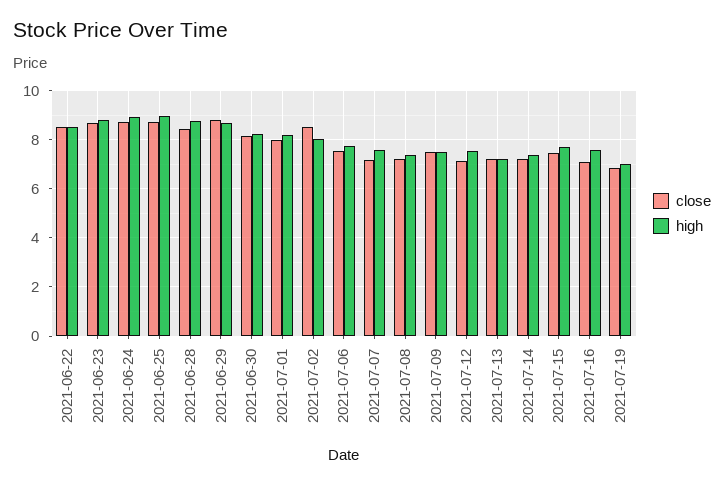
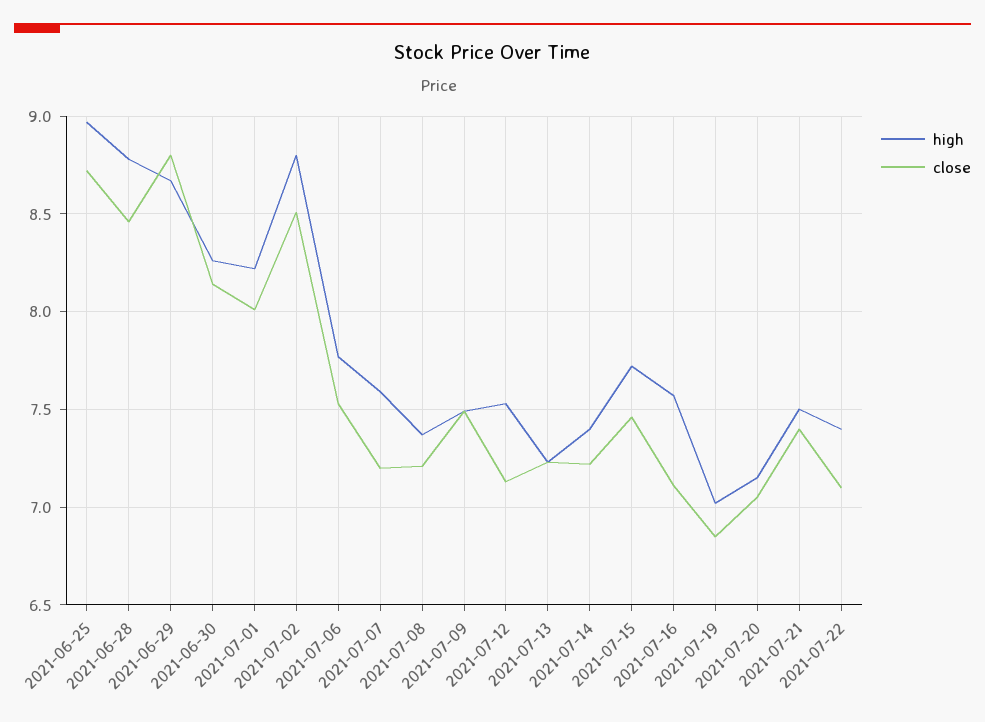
close, 2021-06-22: 8.5 -> none
high, 2021-06-22: 8.5 -> none
close, 2021-06-23: 8.75 -> none
high, 2021-06-23: 8.75 -> none
close, 2021-06-24: 8.75 -> none
high, 2021-06-24: 9 -> none
high, 2021-07-02: 8 -> 8.8
high, 2021-07-20: none -> 7.15
close, 2021-07-20: none -> 7.05
high, 2021-07-21: none -> 7.5
close, 2021-07-21: none -> 7.4
high, 2021-07-22: none -> 7.4
close, 2021-07-22: none -> 7.1

